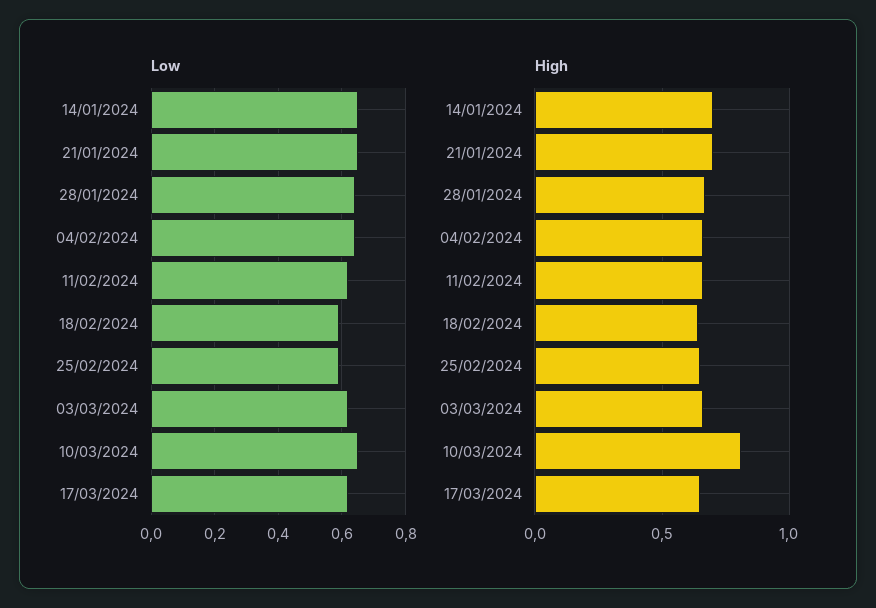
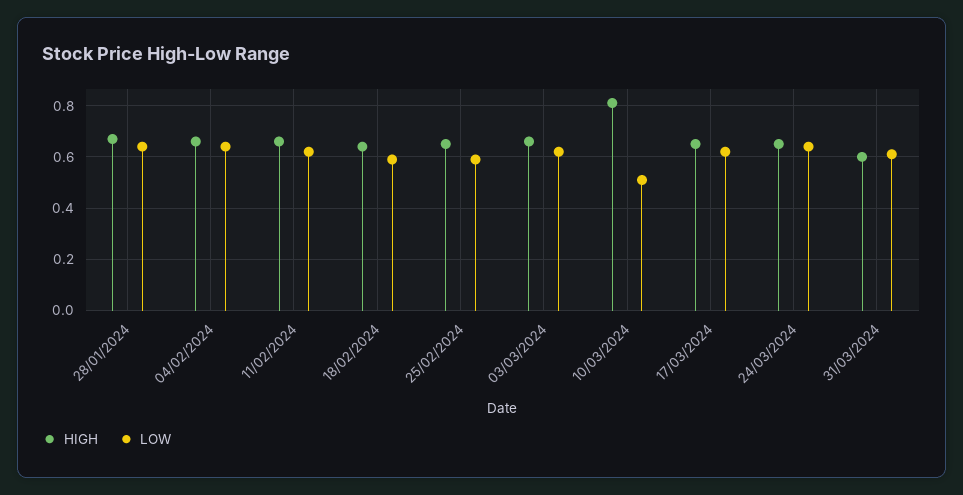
Low, 14/01/2024: 0.65 -> none
Low, 21/01/2024: 0.65 -> none
Low, 10/03/2024: 0.65 -> 0.5
High, 14/01/2024: 0.7 -> none
High, 21/01/2024: 0.7 -> none
High, 24/03/2024: none -> 0.65
Low, 24/03/2024: none -> 0.65
High, 31/03/2024: none -> 0.6
Low, 31/03/2024: none -> 0.6

